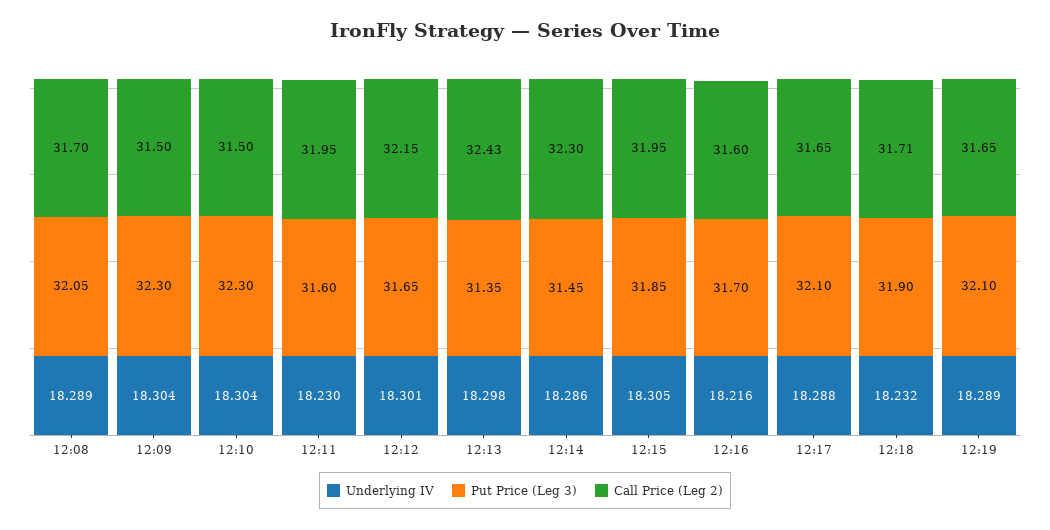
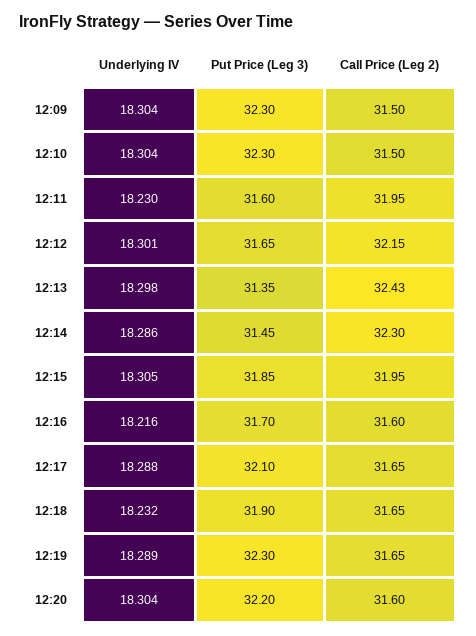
Underlying IV, 12:08: 18.289 -> none
Put Price (Leg 3), 12:08: 32.05 -> none
Call Price (Leg 2), 12:08: 31.7 -> none
Call Price (Leg 2), 12:18: 31.71 -> 31.65
Put Price (Leg 3), 12:19: 32.1 -> 32.3
Underlying IV, 12:20: none -> 18.304
Put Price (Leg 3), 12:20: none -> 32.2
Call Price (Leg 2), 12:20: none -> 31.6

